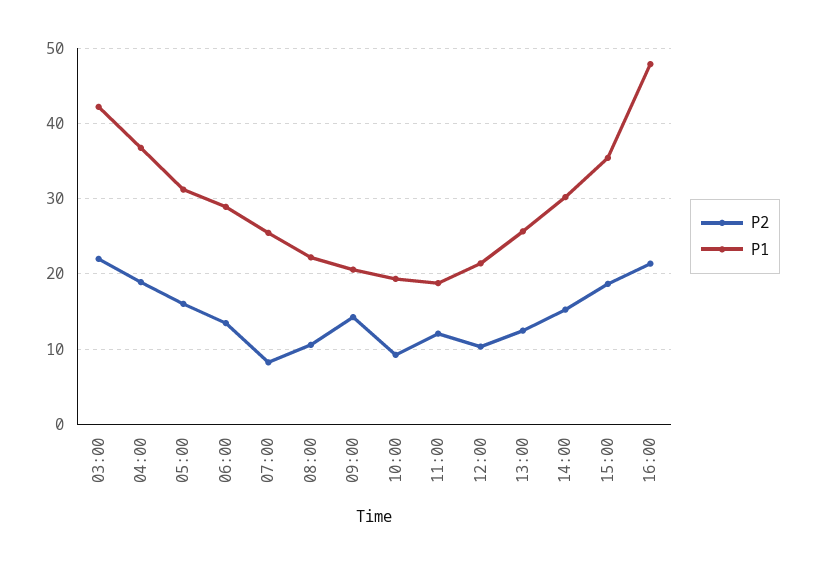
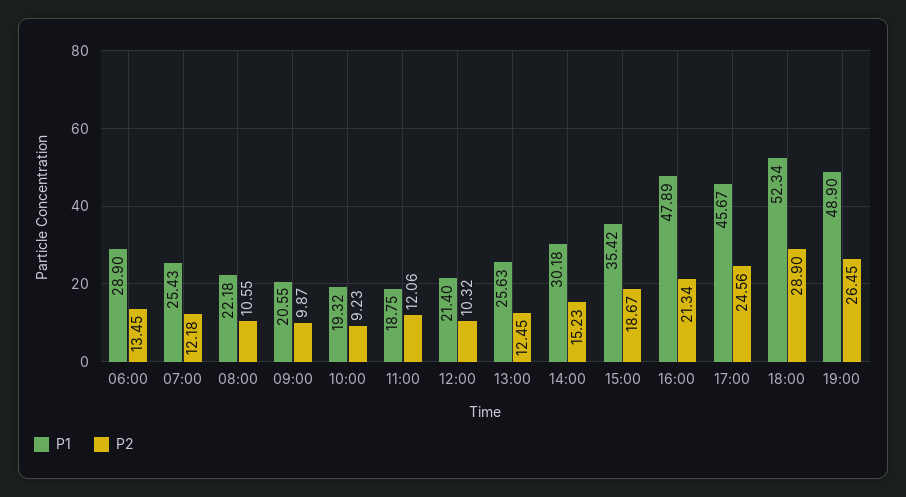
P2, 03:00: 22 -> none
P1, 03:00: 42 -> none
P2, 04:00: 19 -> none
P1, 04:00: 37 -> none
P2, 05:00: 16 -> none
P1, 05:00: 31 -> none
P2, 07:00: 8 -> 12.18
P2, 09:00: 14 -> 9.87
P1, 17:00: none -> 45.67
P2, 17:00: none -> 24.56
P1, 18:00: none -> 52.34
P2, 18:00: none -> 28.9
P1, 19:00: none -> 48.9
P2, 19:00: none -> 26.45

